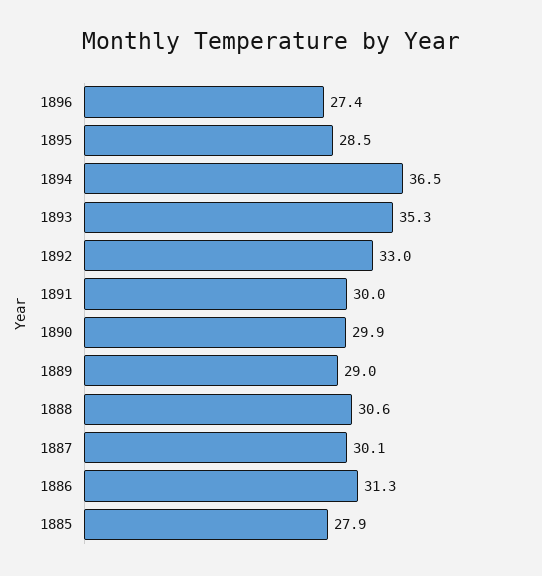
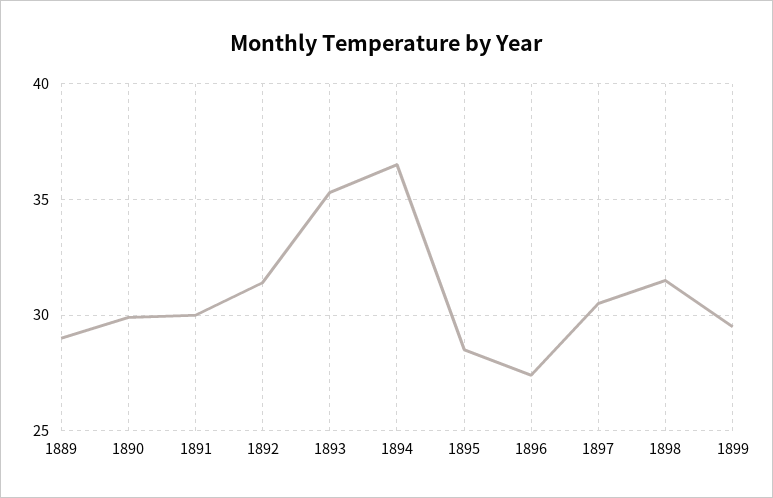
1892: 33 -> 31.5
1888: 30.6 -> none
1887: 30.1 -> none
1886: 31.3 -> none
1885: 27.9 -> none
1897: none -> 30.5
1898: none -> 31.5
1899: none -> 29.5

